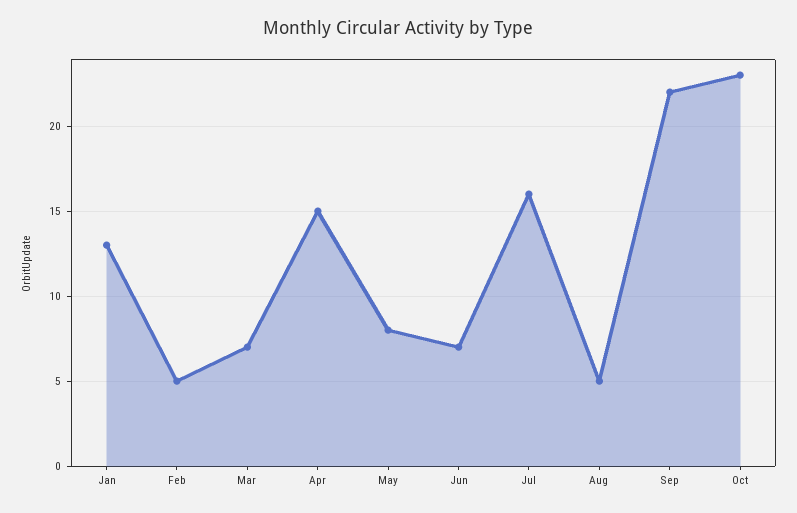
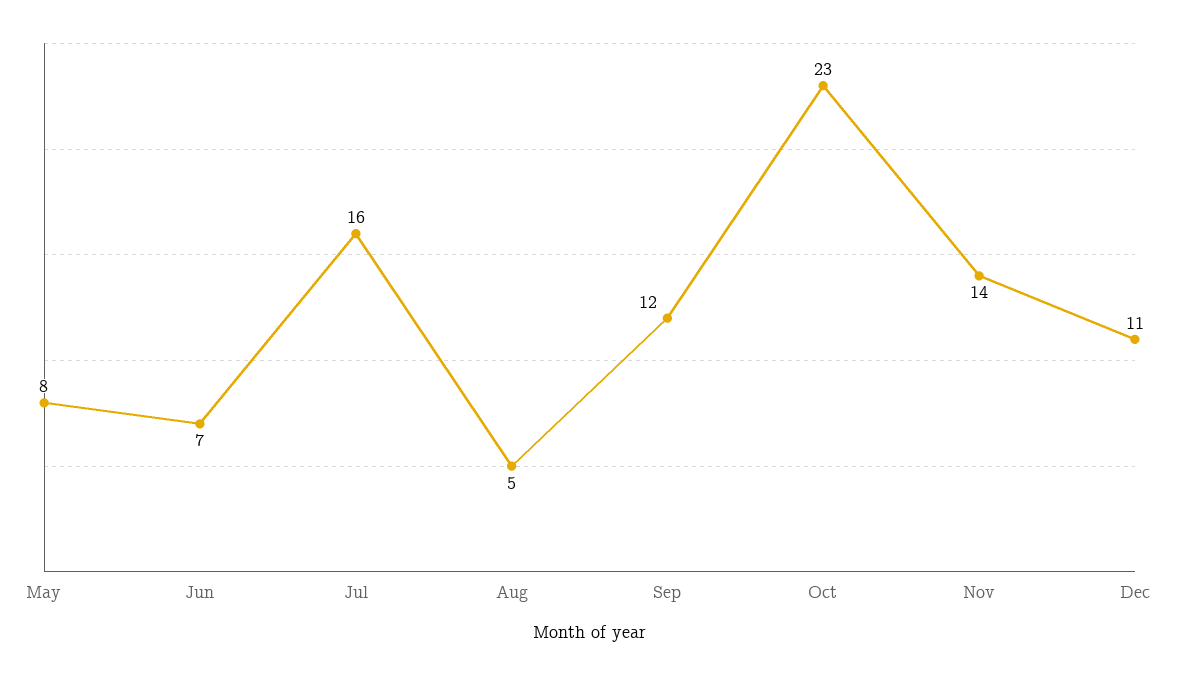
Jan: 13 -> none
Feb: 5 -> none
Mar: 7 -> none
Apr: 15 -> none
Sep: 22 -> 12
Nov: none -> 14
Dec: none -> 11

